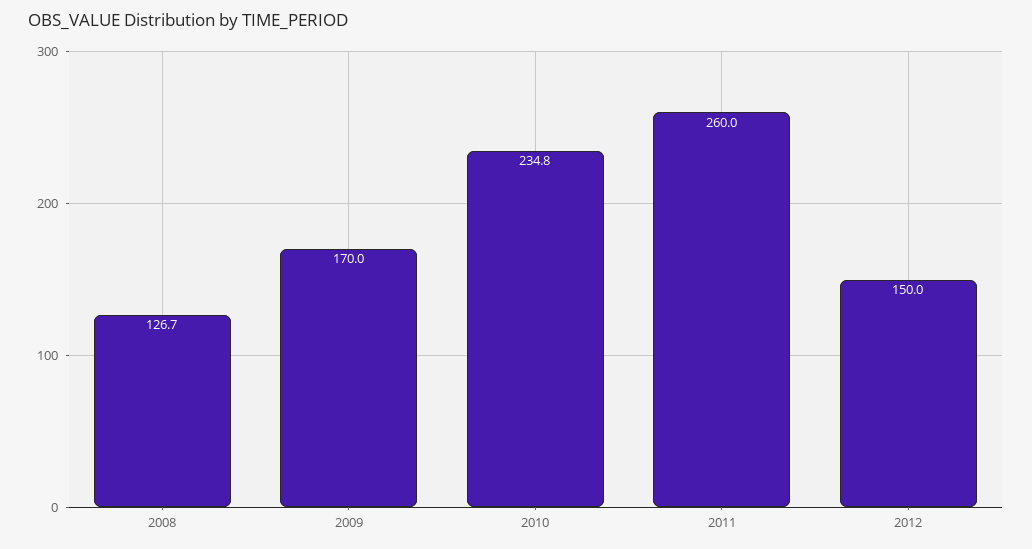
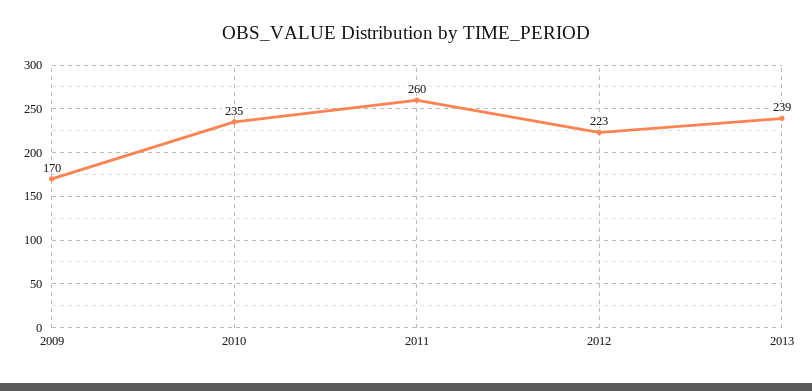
2008: 126.7 -> none
2012: 150 -> 223
2013: none -> 239

